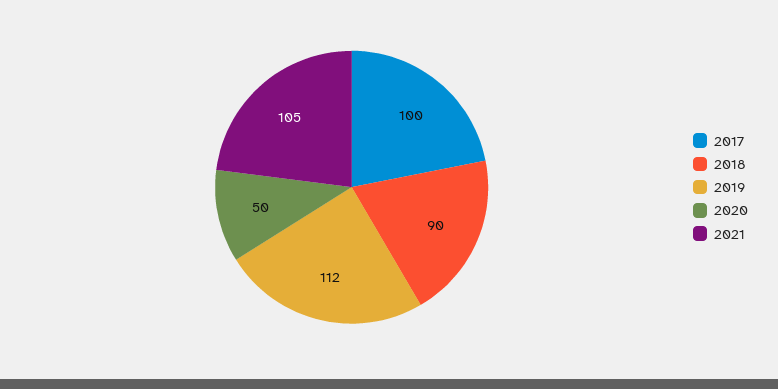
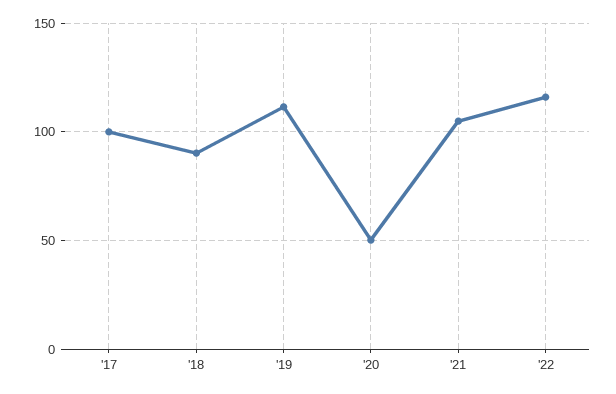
'22: none -> 115

